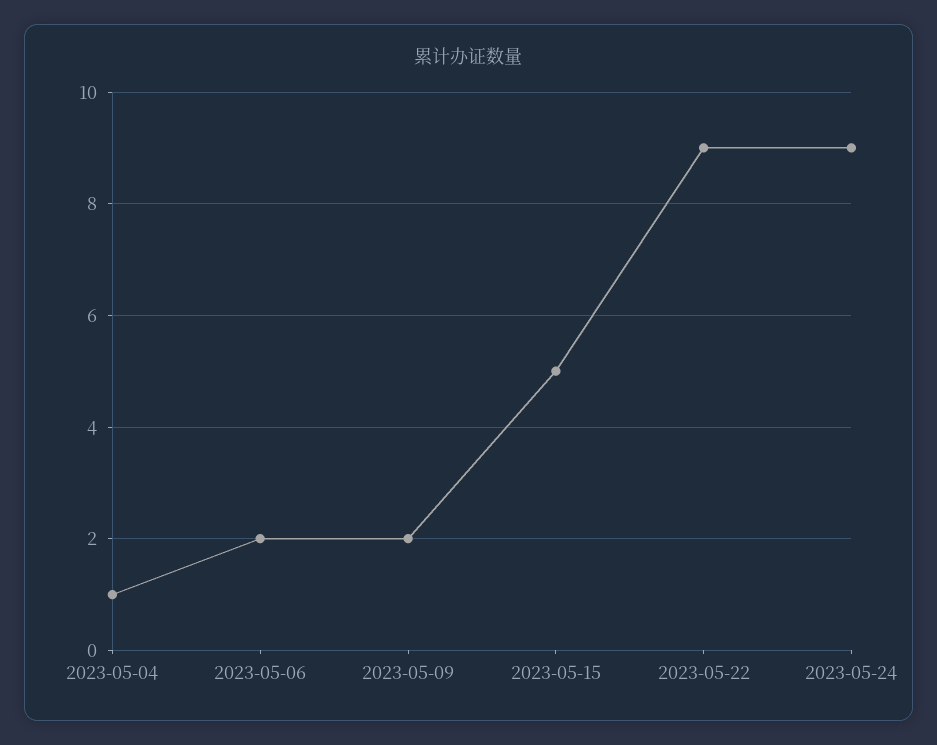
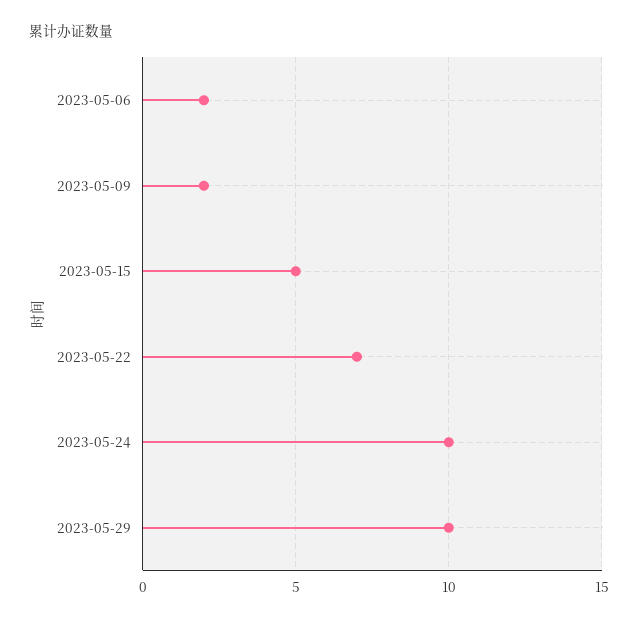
2023-05-04: 1 -> none
2023-05-22: 9 -> 7
2023-05-24: 9 -> 10
2023-05-29: none -> 10

